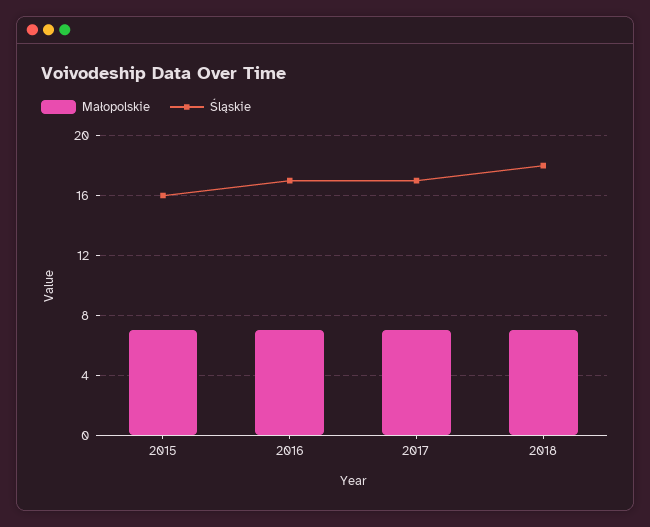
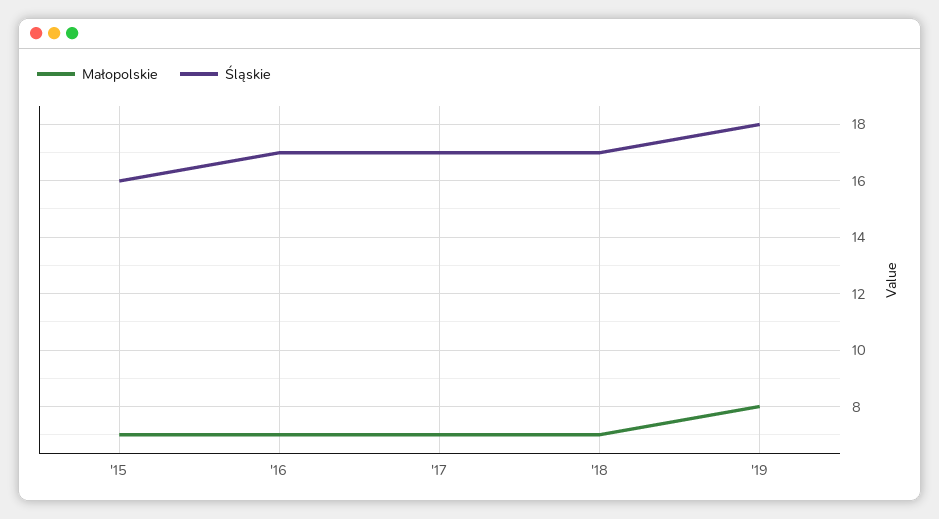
Śląskie, 2018: 18 -> 17
Małopolskie, '19: none -> 8
Śląskie, '19: none -> 18

